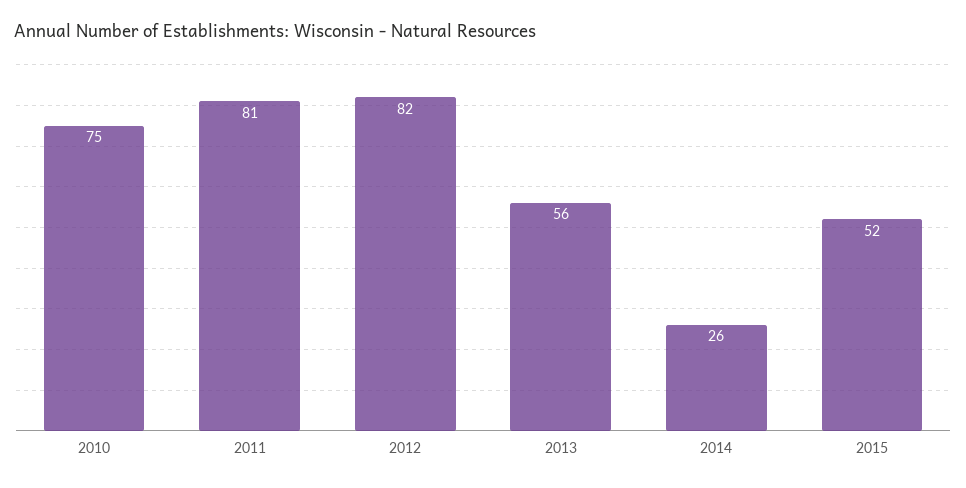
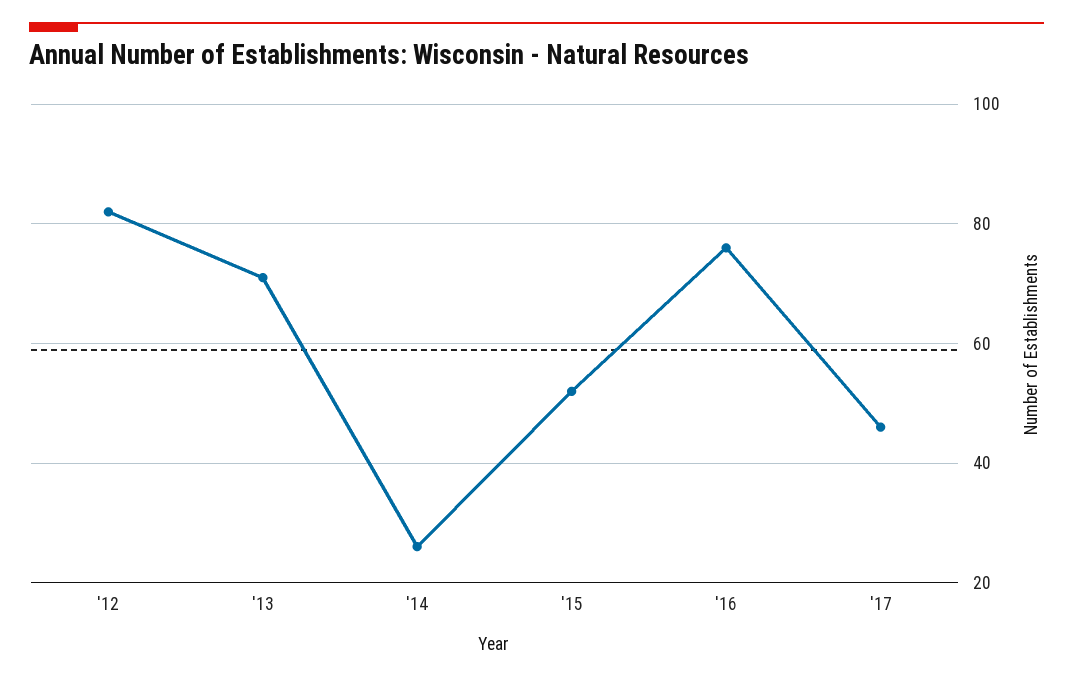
2010: 75 -> none
2011: 81 -> none
2013: 56 -> 70
'16: none -> 75
'17: none -> 45

